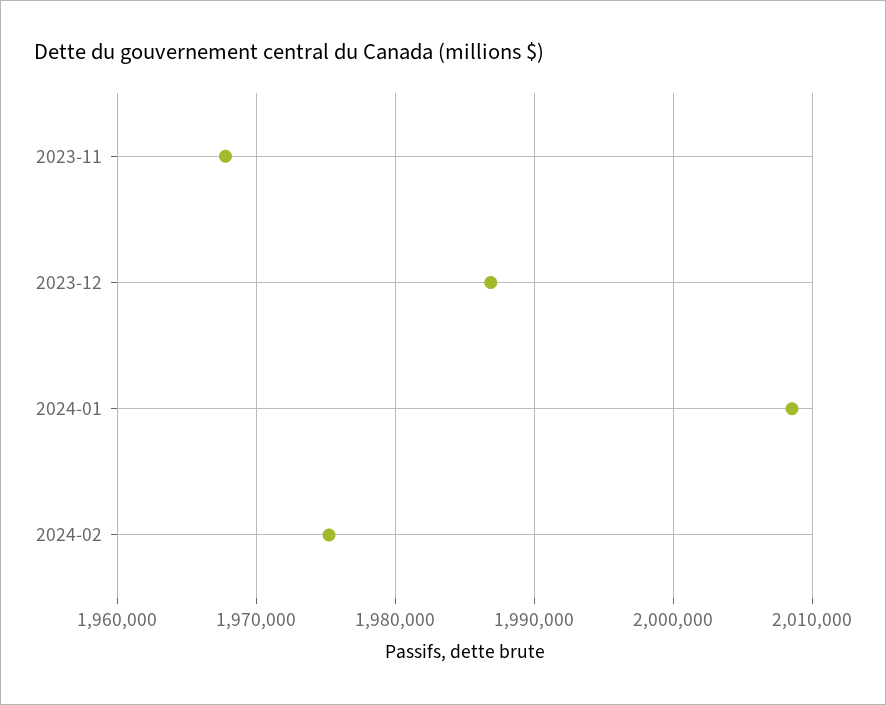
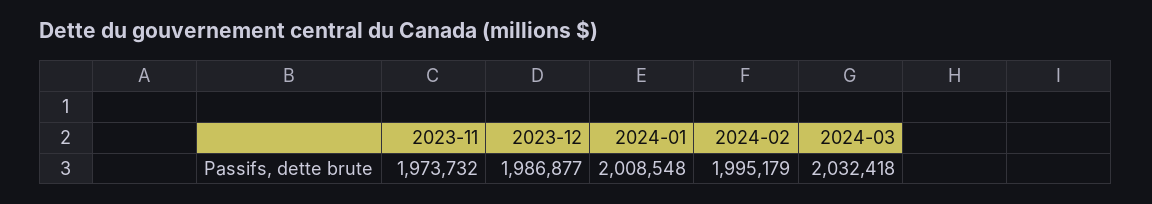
2023-11: 1968000 -> 1973732
2024-02: 1975000 -> 1995179
2024-03: none -> 2032418

